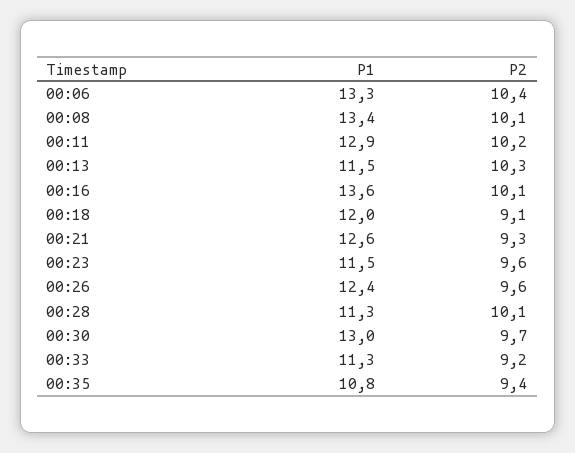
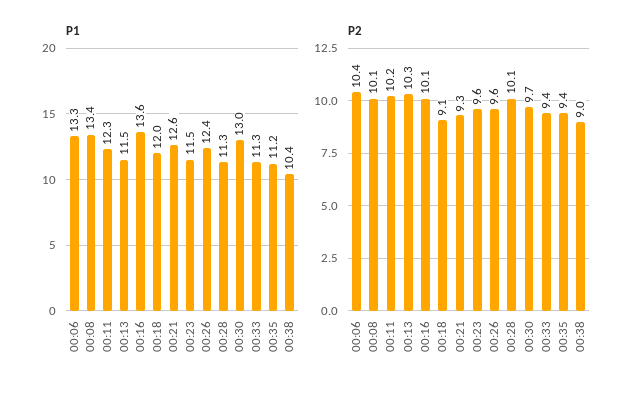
P1, 00:11: 12.9 -> 12.3
P2, 00:33: 9.2 -> 9.4
P1, 00:35: 10.8 -> 11.2
P1, 00:38: none -> 10.4
P2, 00:38: none -> 9

